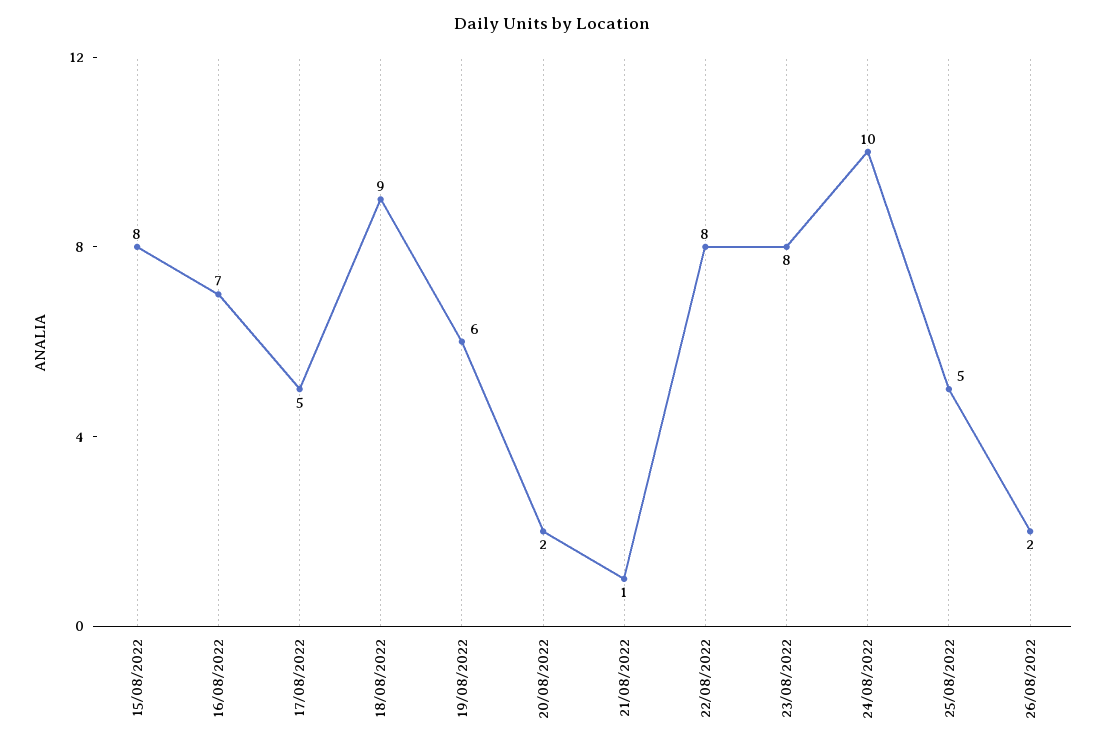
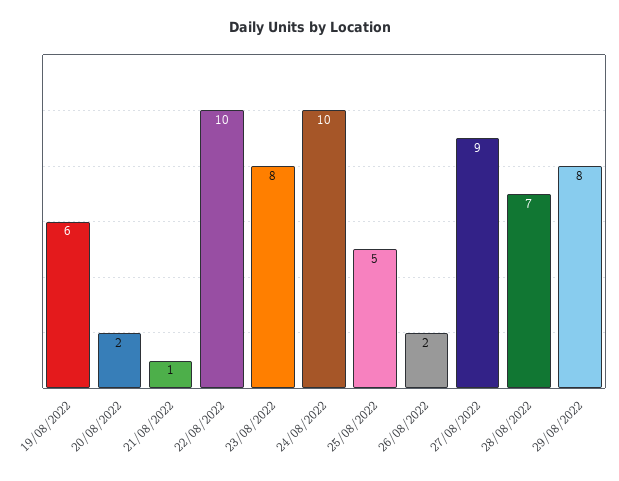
15/08/2022: 8 -> none
16/08/2022: 7 -> none
17/08/2022: 5 -> none
18/08/2022: 9 -> none
22/08/2022: 8 -> 10
27/08/2022: none -> 9
28/08/2022: none -> 7
29/08/2022: none -> 8

